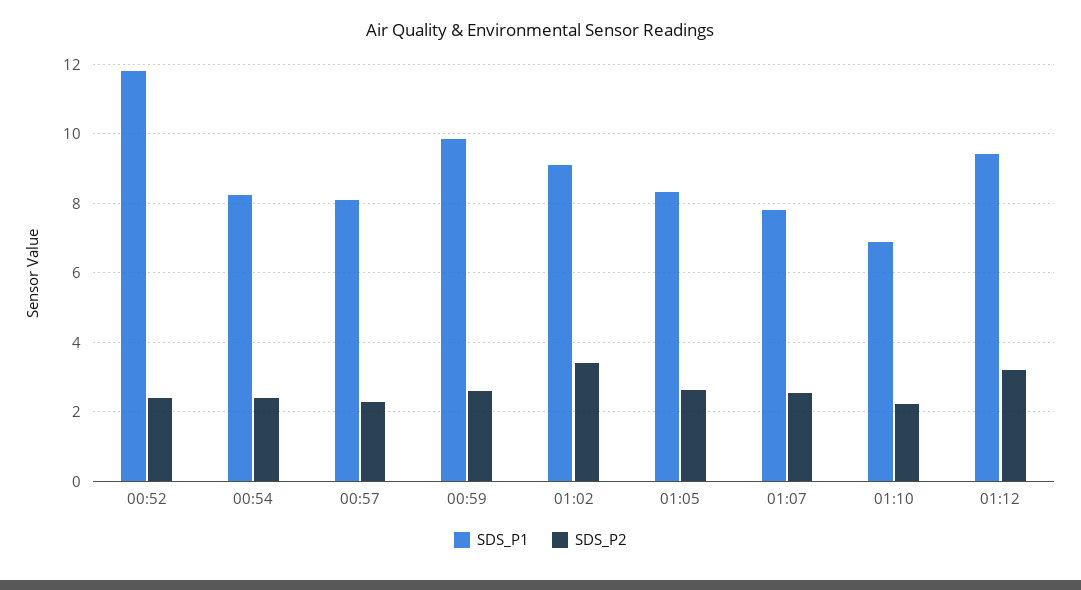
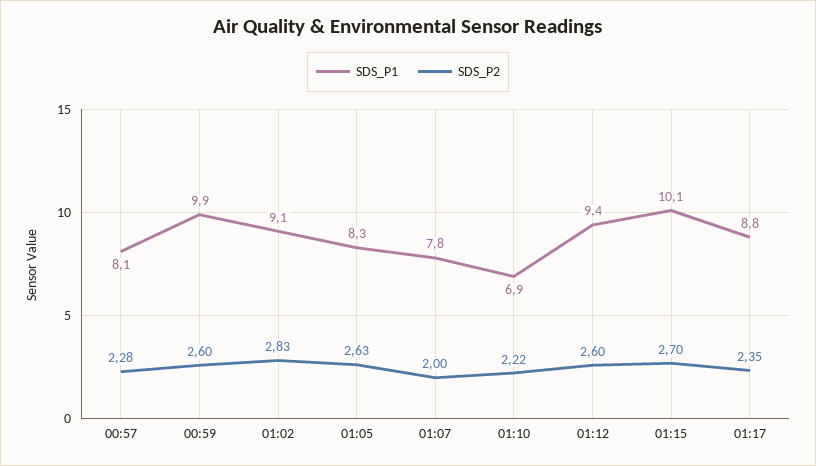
SDS_P1, 00:52: 11.8 -> none
SDS_P2, 00:52: 2.4 -> none
SDS_P1, 00:54: 8.2 -> none
SDS_P2, 00:54: 2.4 -> none
SDS_P2, 01:02: 3.4 -> 2.83
SDS_P2, 01:07: 2.6 -> 2
SDS_P2, 01:12: 3.2 -> 2.6
SDS_P1, 01:15: none -> 10.1
SDS_P2, 01:15: none -> 2.7
SDS_P1, 01:17: none -> 8.8
SDS_P2, 01:17: none -> 2.35

